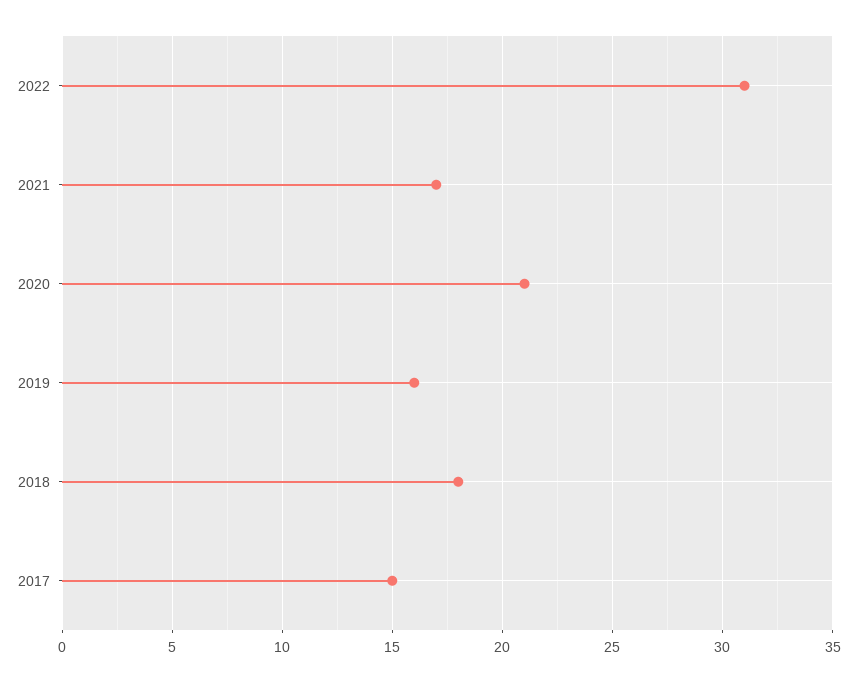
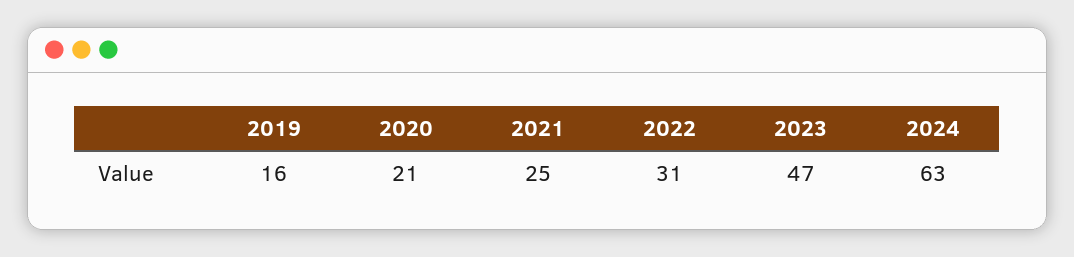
2021: 17 -> 25
2018: 18 -> none
2017: 15 -> none
2023: none -> 47
2024: none -> 63

